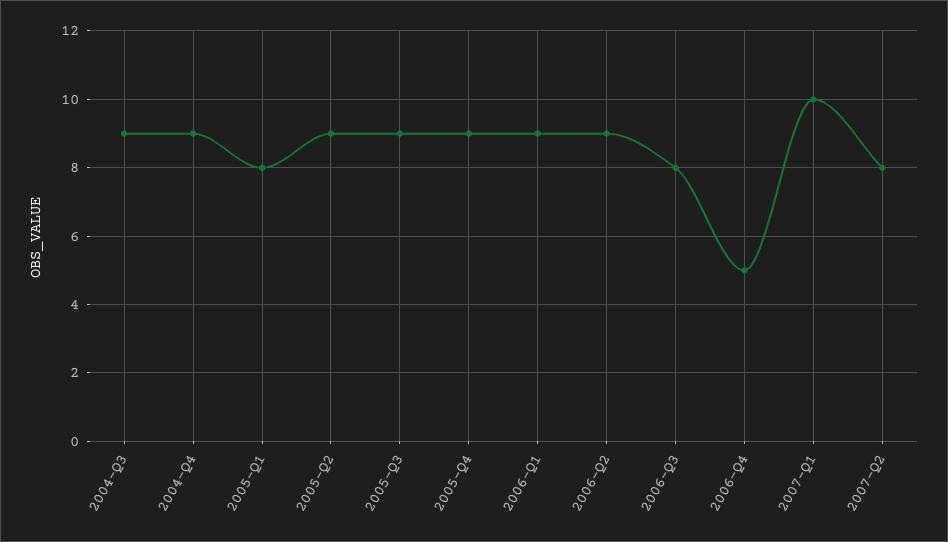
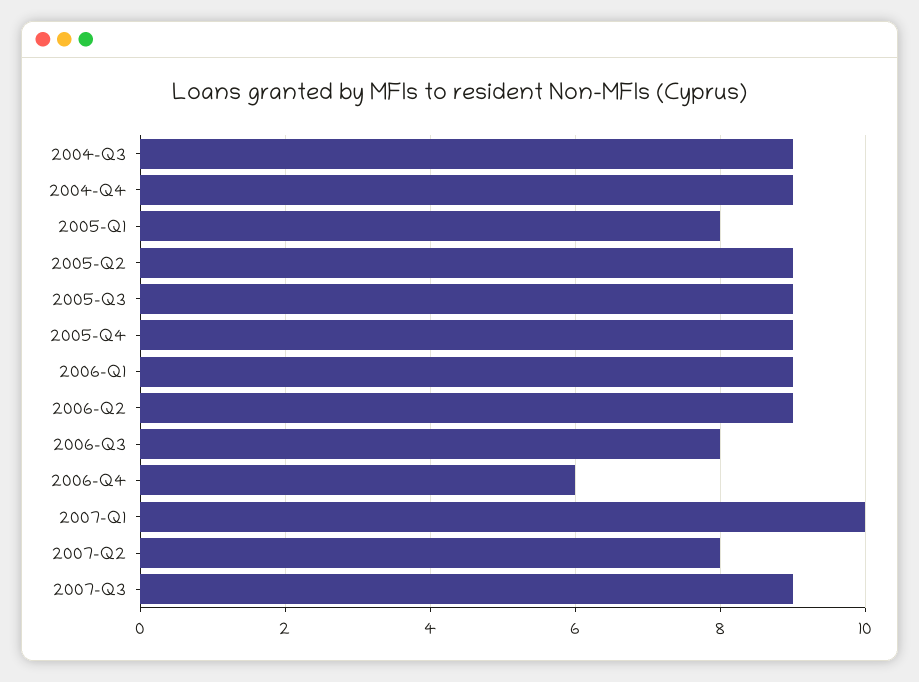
2006-Q4: 5 -> 6
2007-Q3: none -> 9

